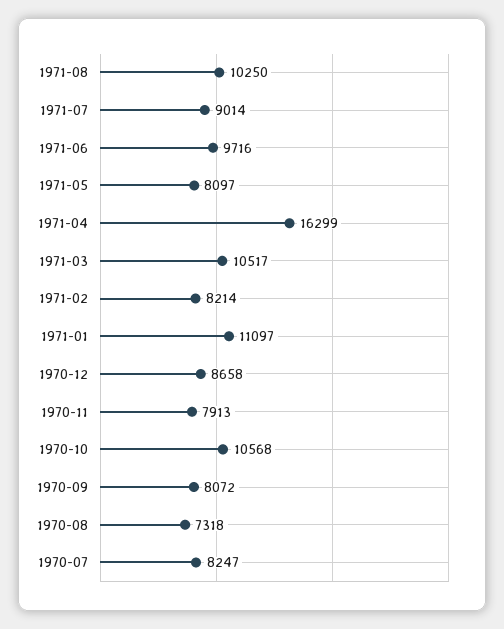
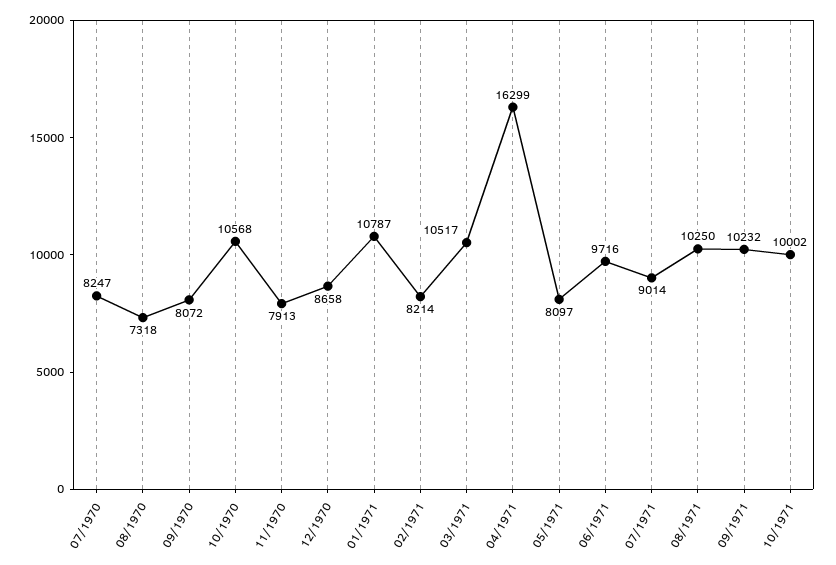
1971-01: 11097 -> 10787
09/1971: none -> 10232
10/1971: none -> 10002

